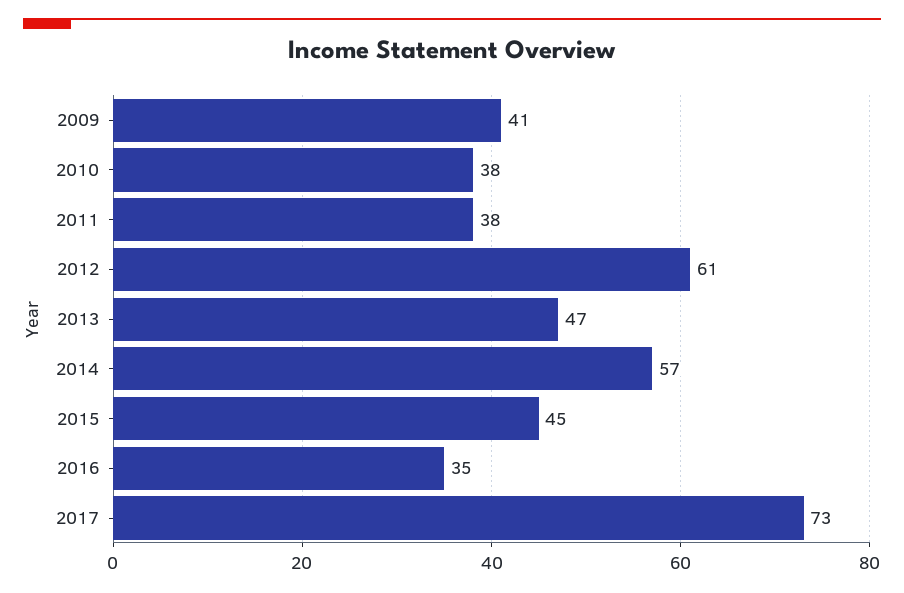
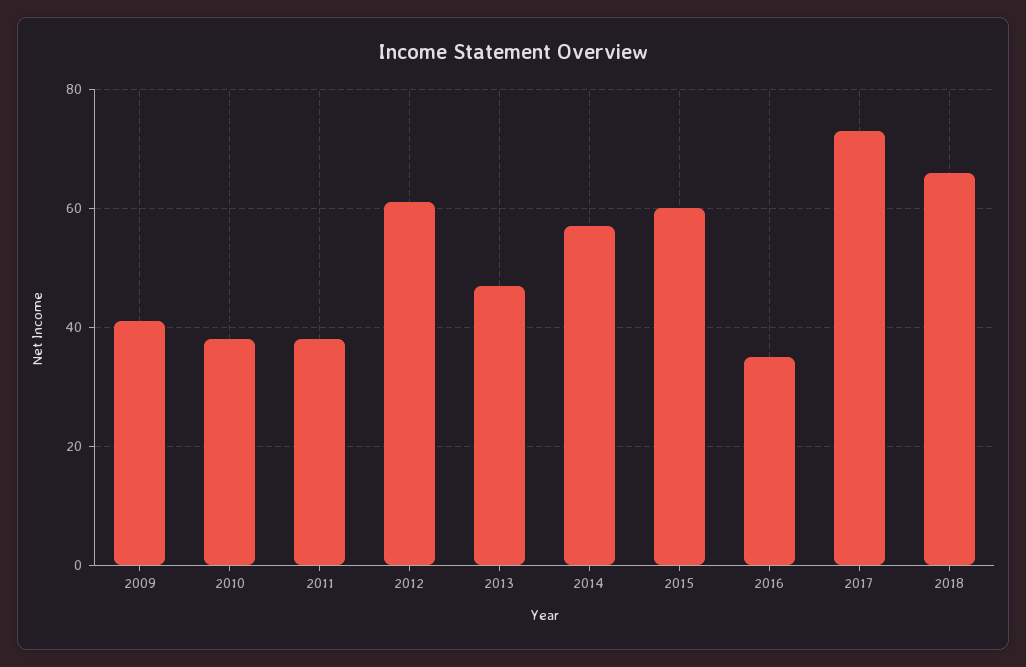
2015: 45 -> 60
2018: none -> 65

